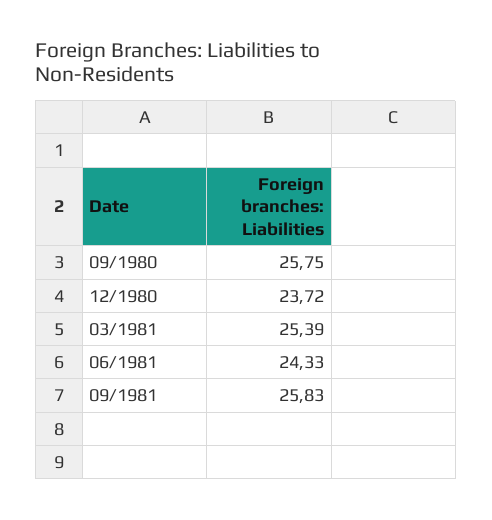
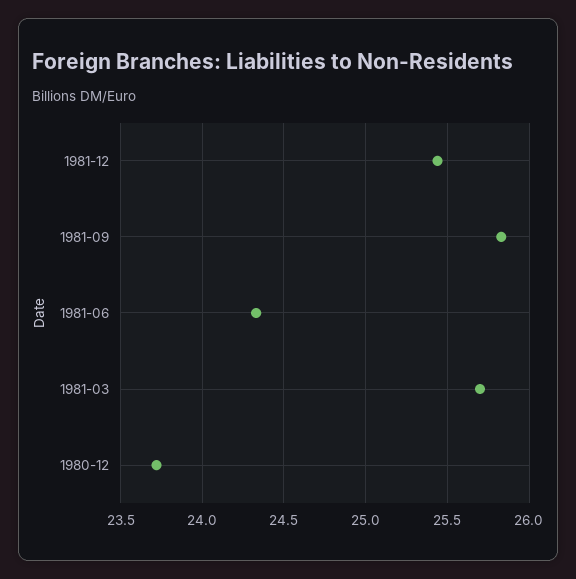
09/1980: 25.75 -> none
03/1981: 25.39 -> 25.7
1981-12: none -> 25.45

